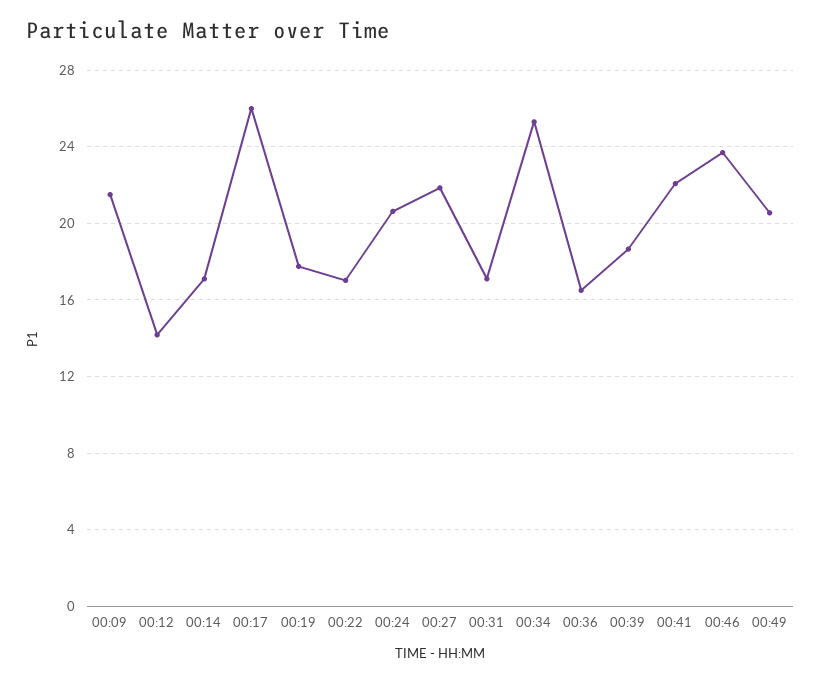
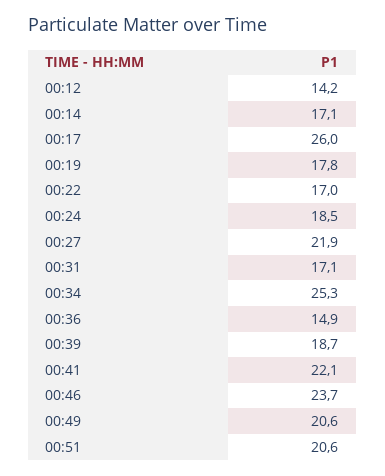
00:09: 21.5 -> none
00:24: 20.5 -> 18.5
00:36: 16.5 -> 14.9
00:51: none -> 20.6

